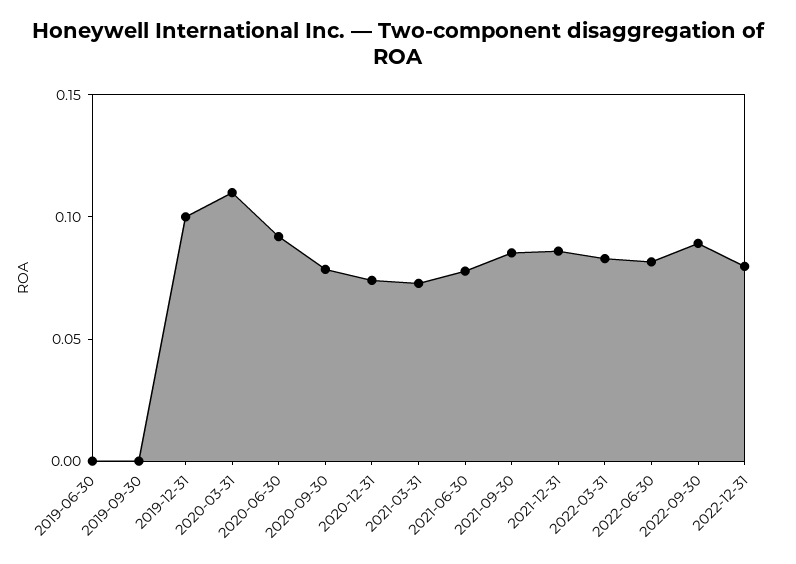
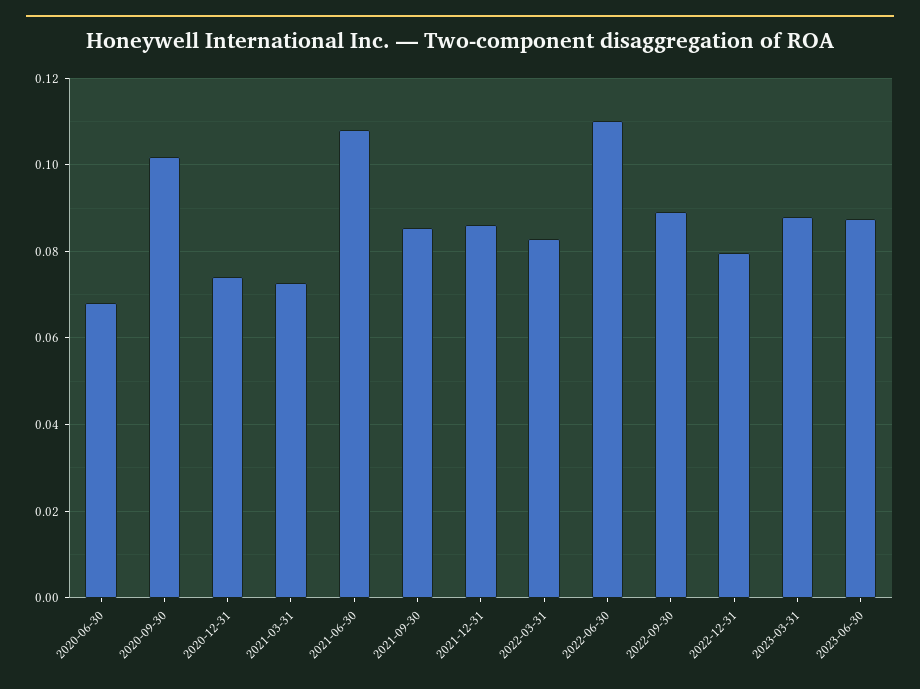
2019-06-30: 0 -> none
2019-09-30: 0 -> none
2019-12-31: 0.1 -> none
2020-03-31: 0.11 -> none
2020-06-30: 0.09 -> 0.068
2020-09-30: 0.08 -> 0.102
2021-06-30: 0.08 -> 0.108
2022-06-30: 0.08 -> 0.11
2023-03-31: none -> 0.088
2023-06-30: none -> 0.088

